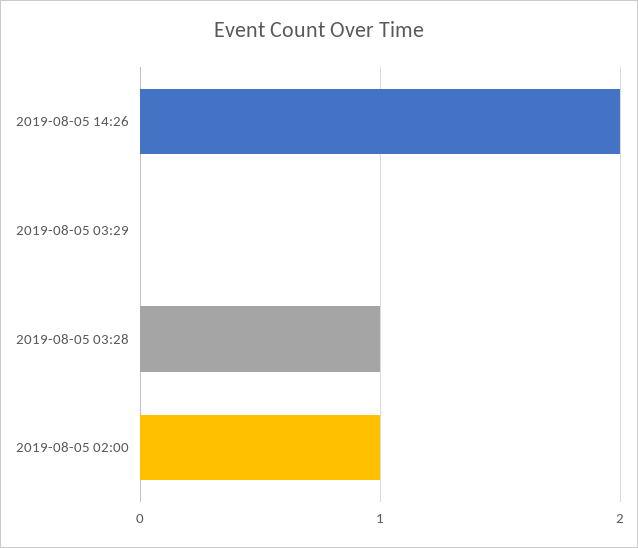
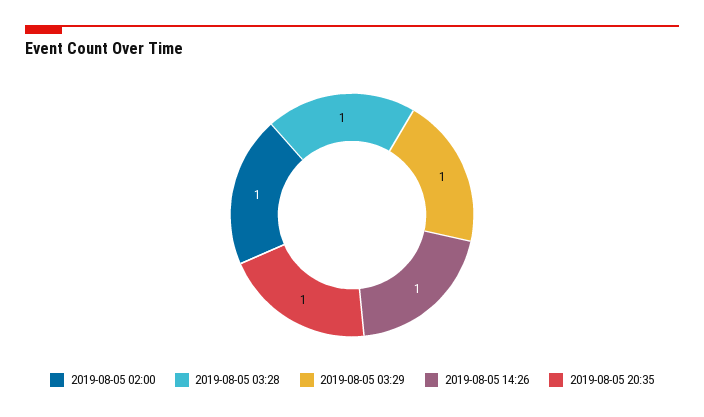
2019-08-05 14:26: 2 -> 1
2019-08-05 03:29: 0 -> 1
2019-08-05 20:35: none -> 1

